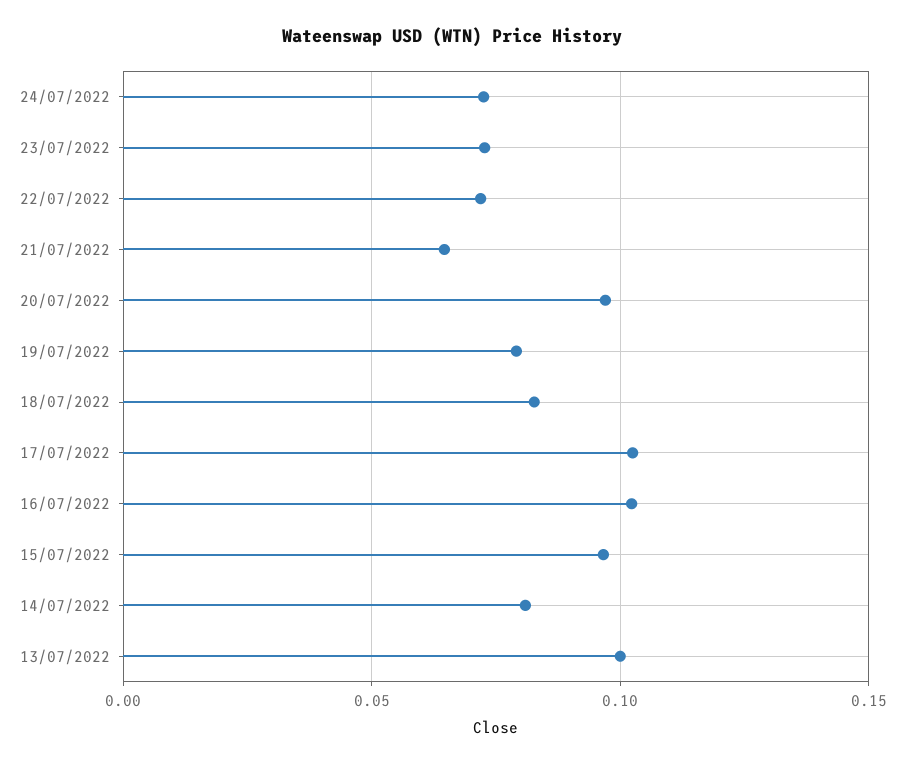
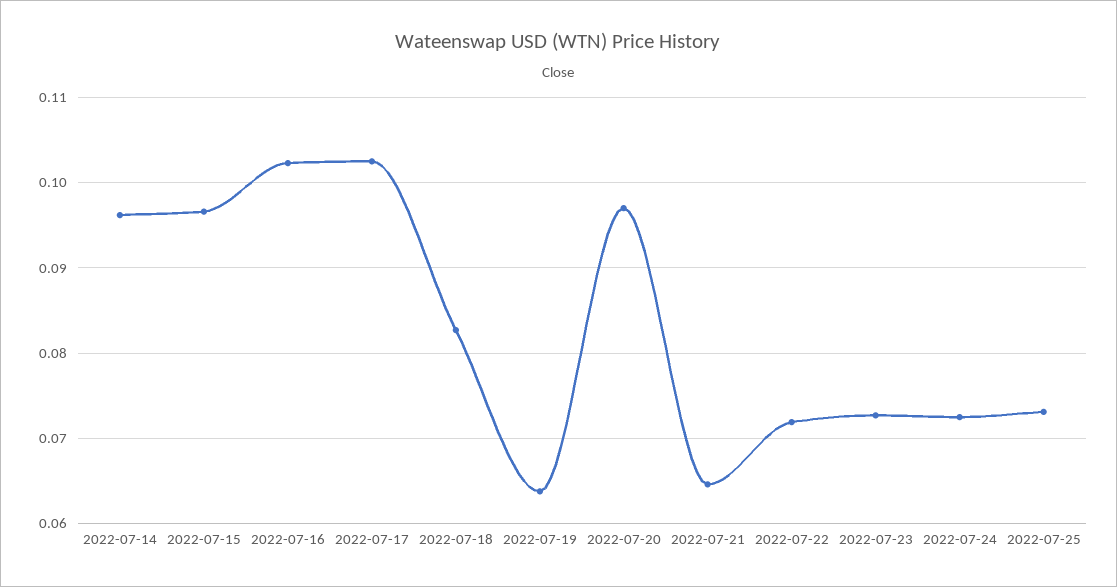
19/07/2022: 0.08 -> 0.064
14/07/2022: 0.08 -> 0.096
13/07/2022: 0.1 -> none
2022-07-25: none -> 0.073

